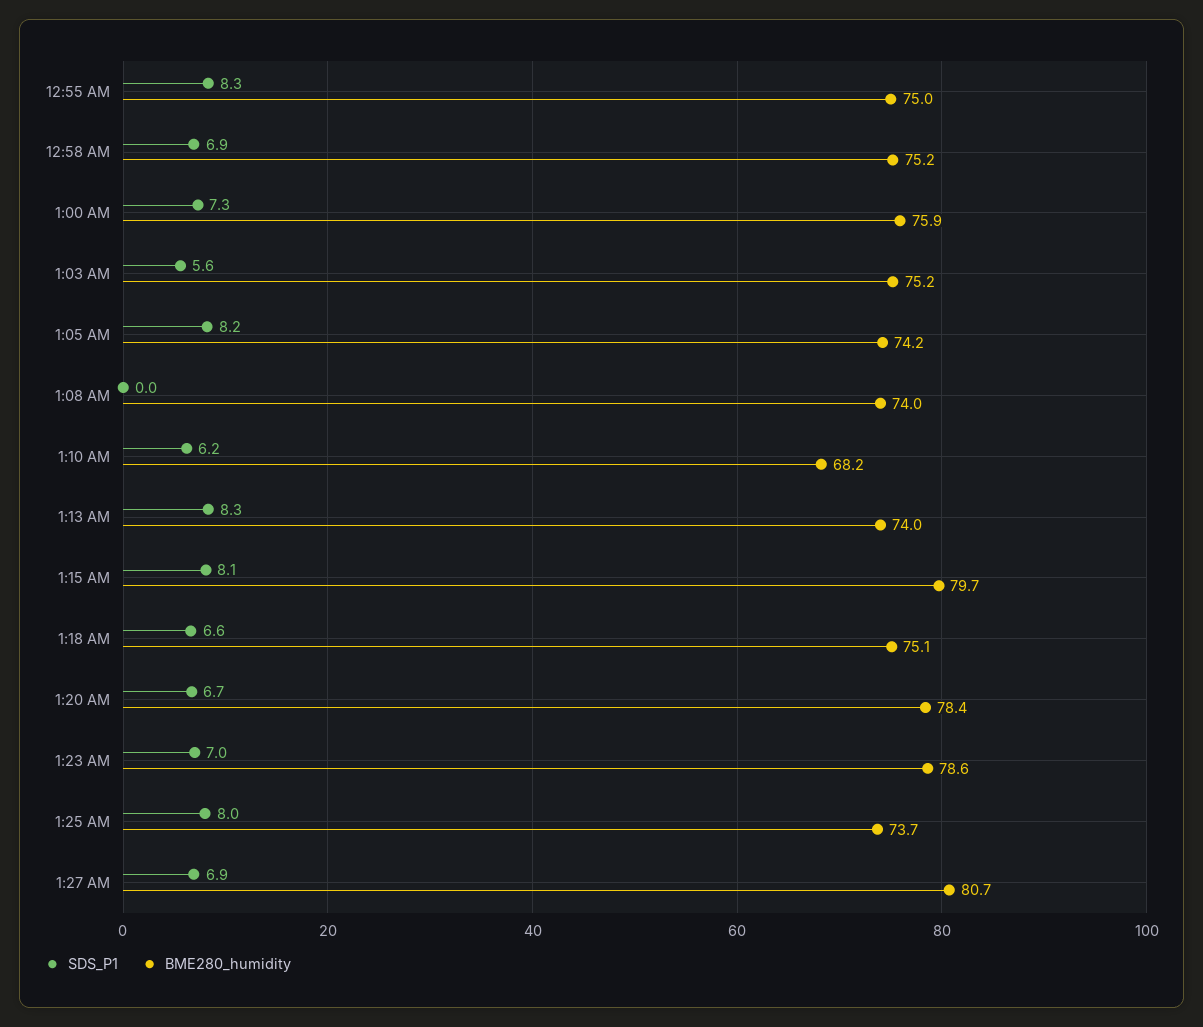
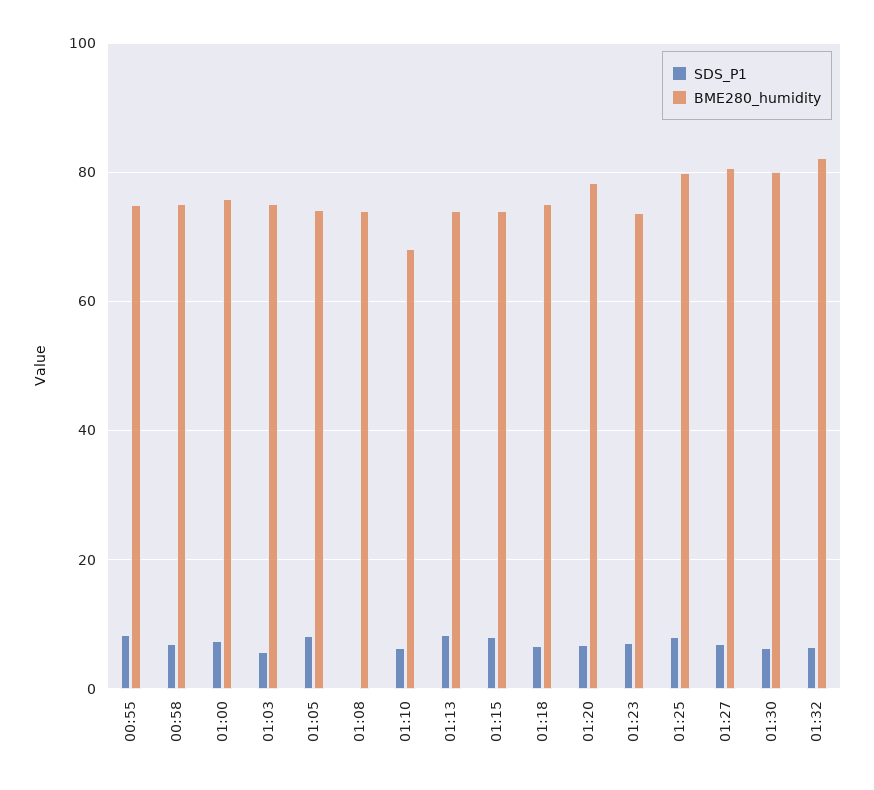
BME280_humidity, 1:15 AM: 79.7 -> 74
BME280_humidity, 1:23 AM: 78.6 -> 74
BME280_humidity, 1:25 AM: 73.7 -> 80
SDS_P1, 01:30: none -> 6
BME280_humidity, 01:30: none -> 80
SDS_P1, 01:32: none -> 6
BME280_humidity, 01:32: none -> 82

